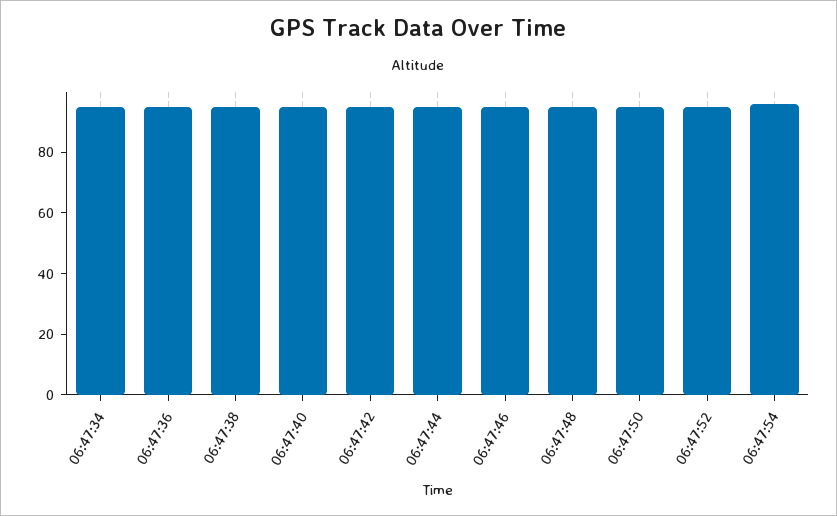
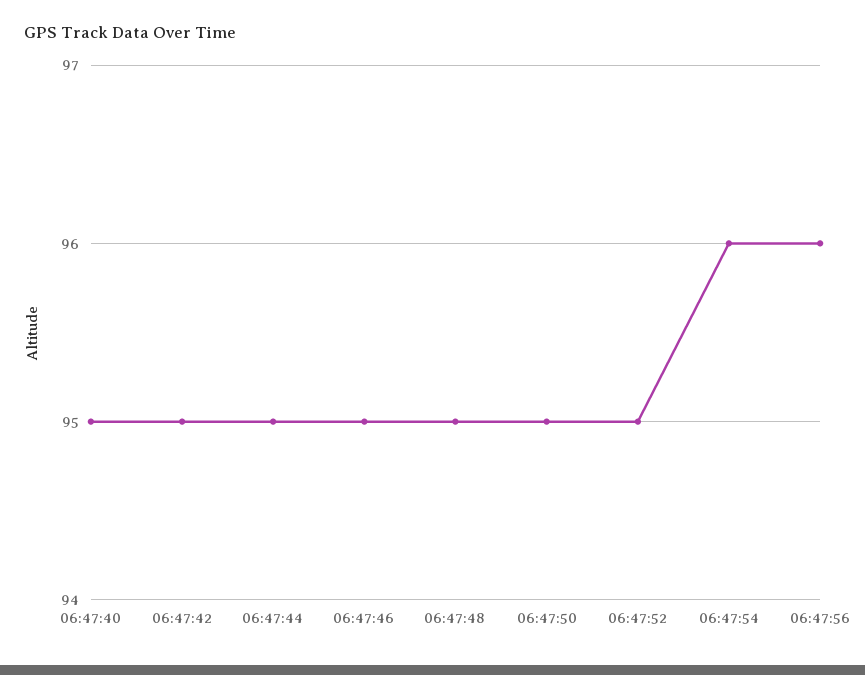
06:47:34: 95 -> none
06:47:36: 95 -> none
06:47:38: 95 -> none
06:47:56: none -> 96

